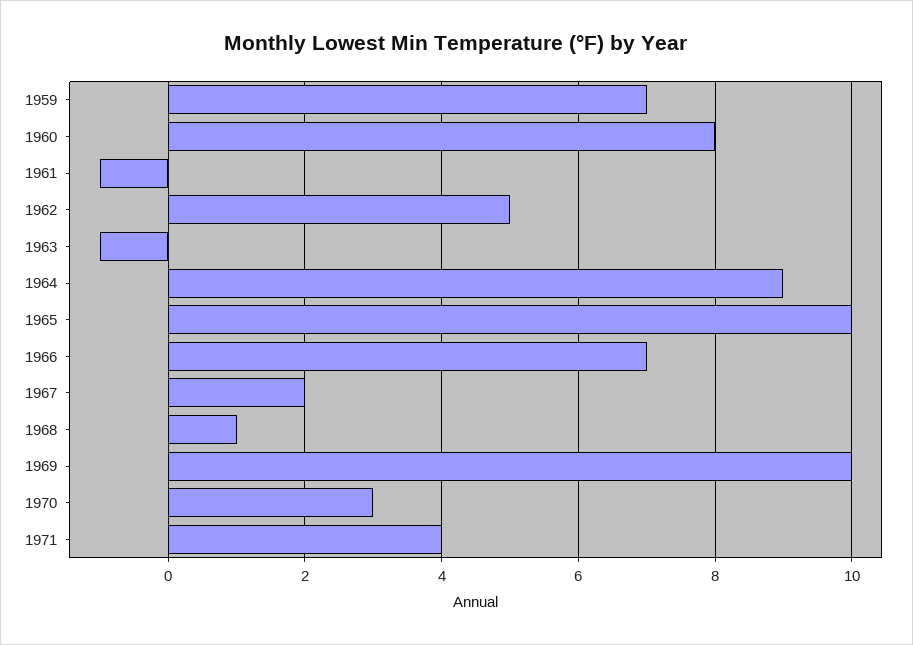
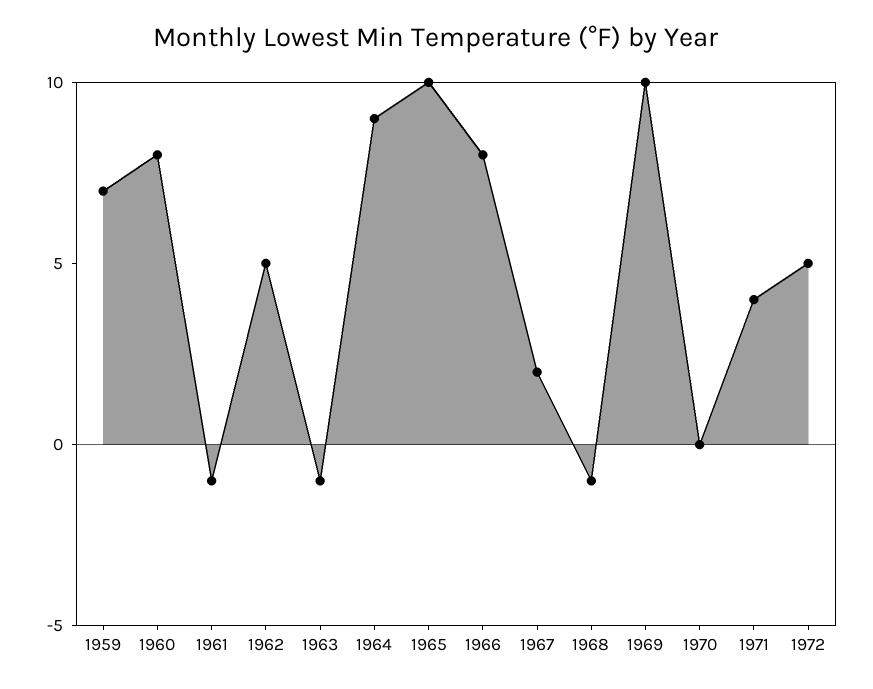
1966: 7 -> 8
1968: 1 -> -1
1970: 3 -> 0
1972: none -> 5

